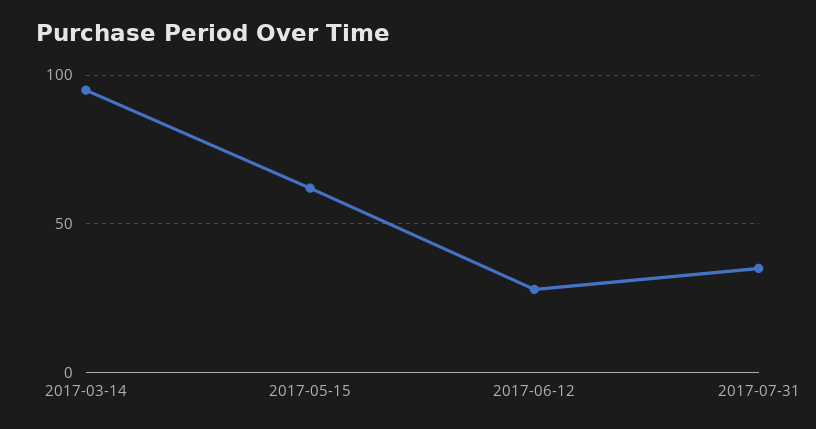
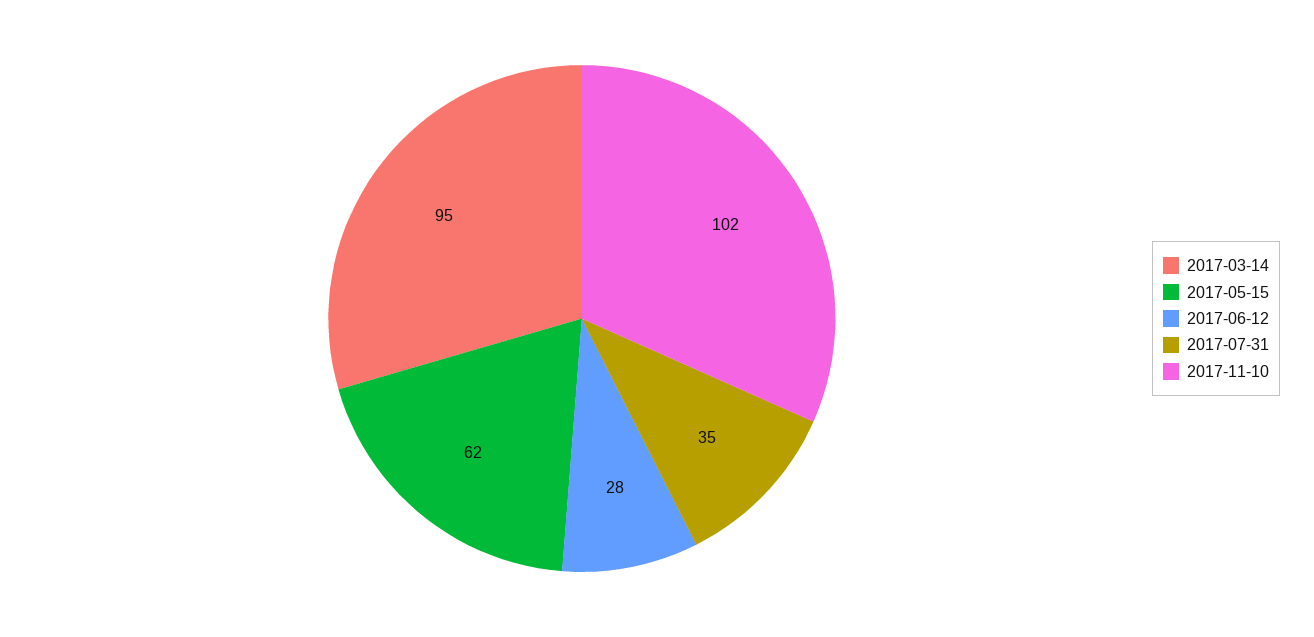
2017-11-10: none -> 102

